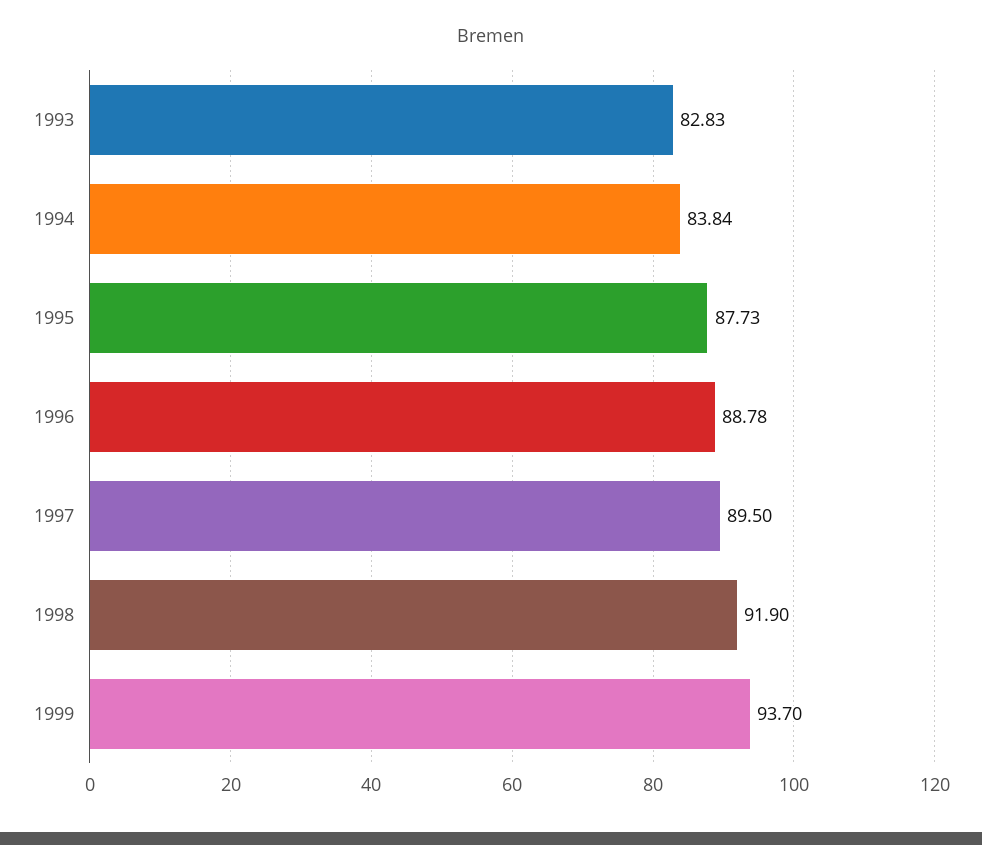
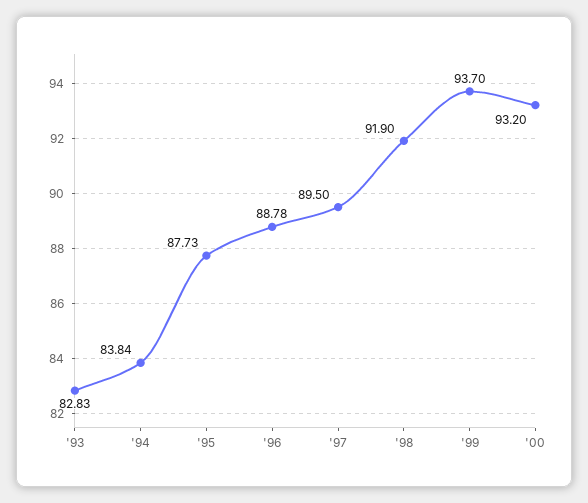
'00: none -> 93.2

